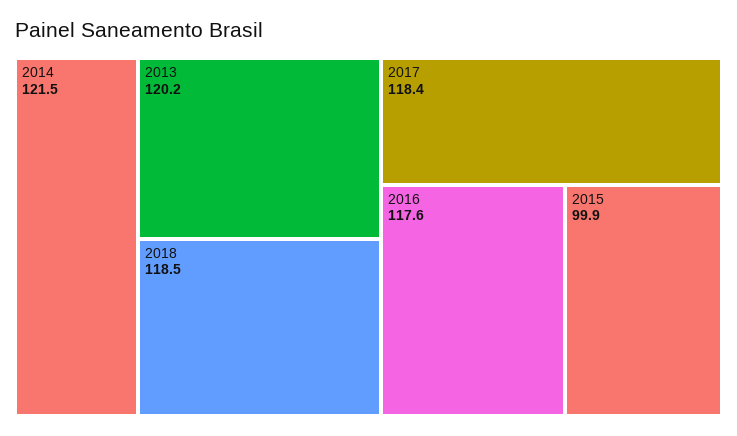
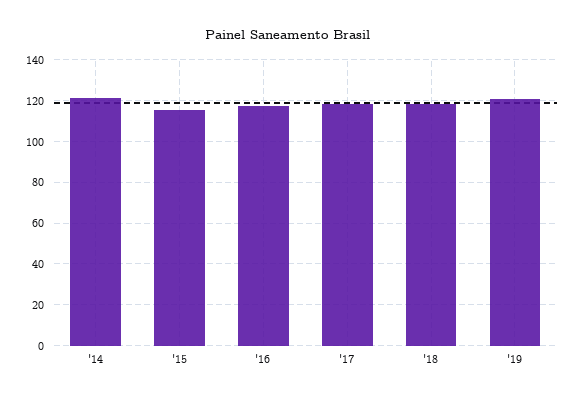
2013: 120.2 -> none
2015: 99.9 -> 115
'19: none -> 120

